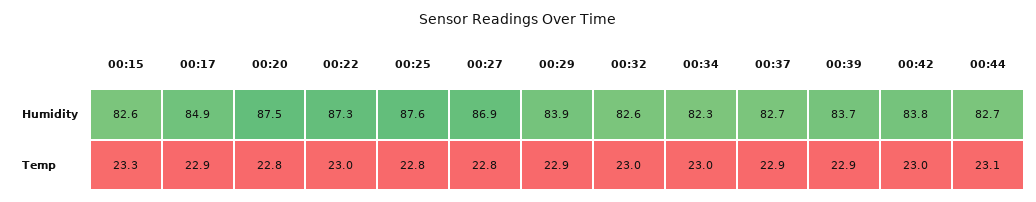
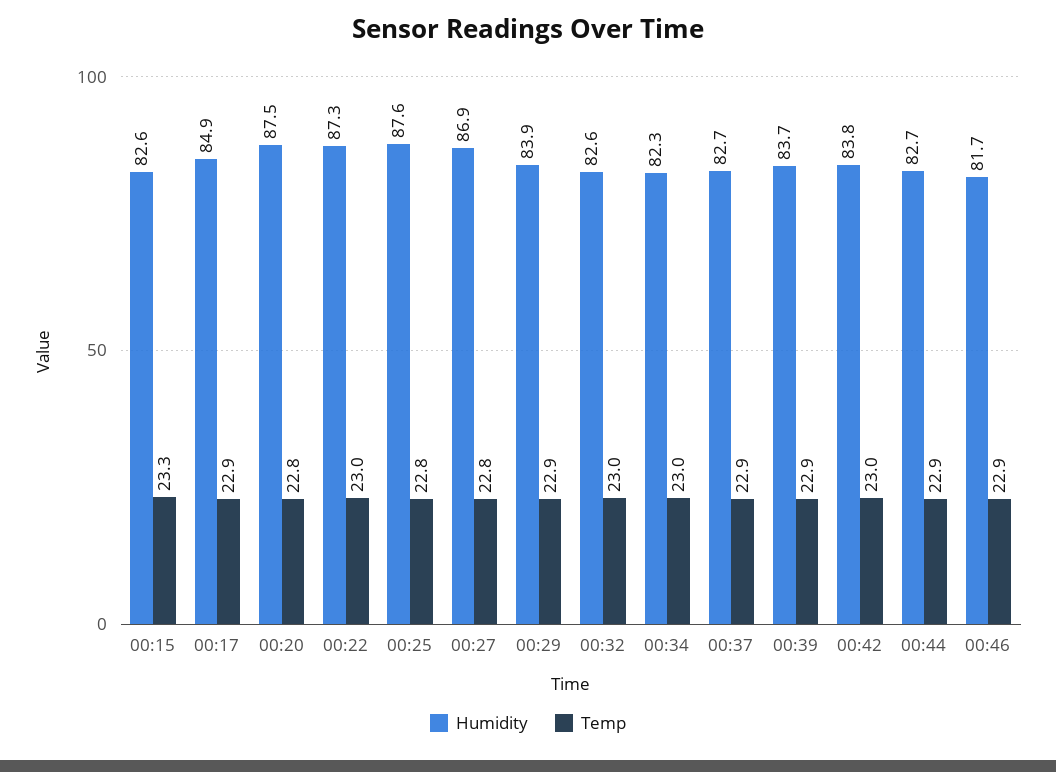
Temp, 00:44: 23.1 -> 22.9
Humidity, 00:46: none -> 81.7
Temp, 00:46: none -> 22.9

